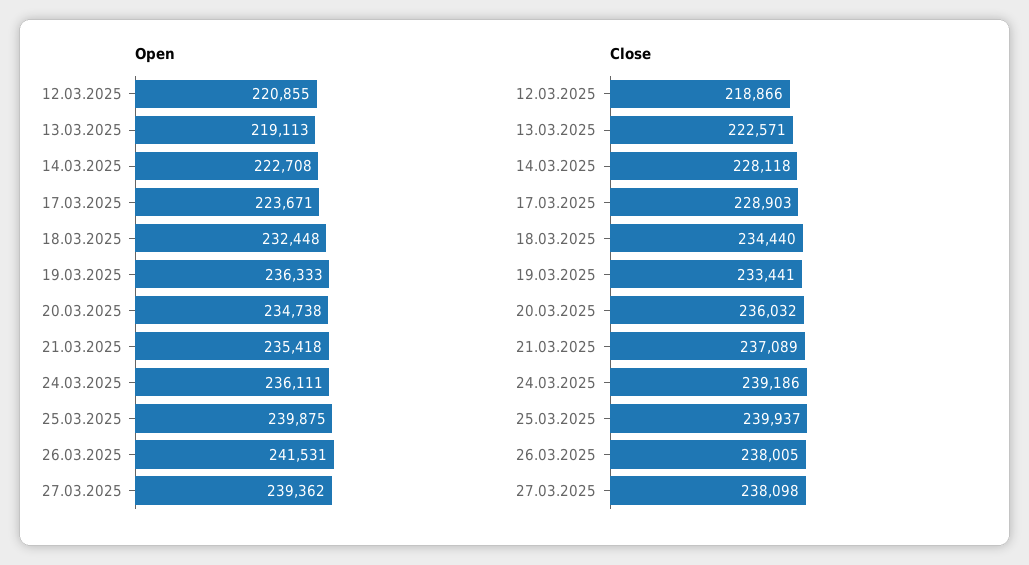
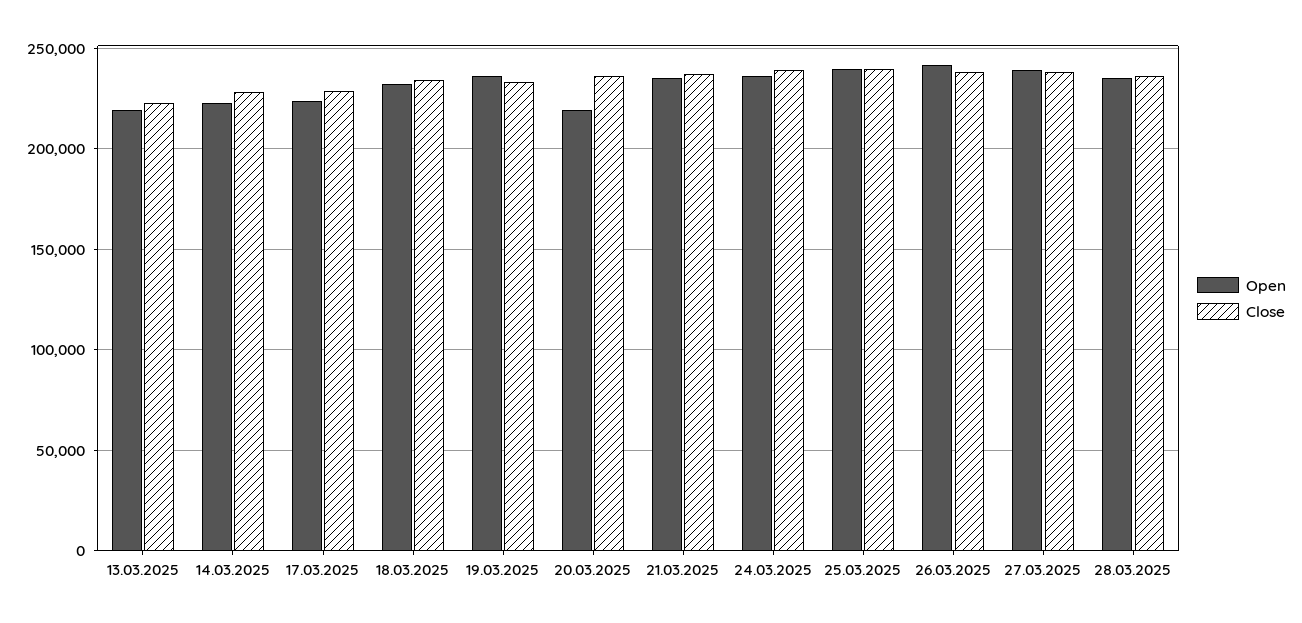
Open, 12.03.2025: 220855 -> none
Open, 20.03.2025: 234738 -> 220000
Close, 12.03.2025: 218866 -> none
Open, 28.03.2025: none -> 235000
Close, 28.03.2025: none -> 235000

